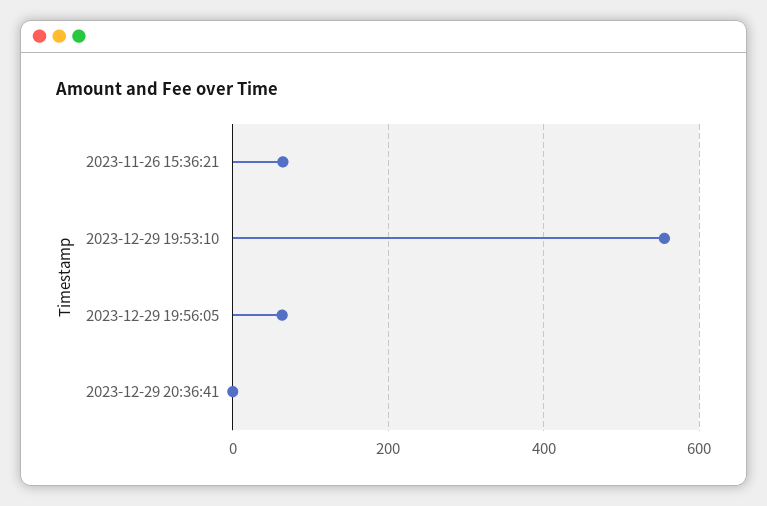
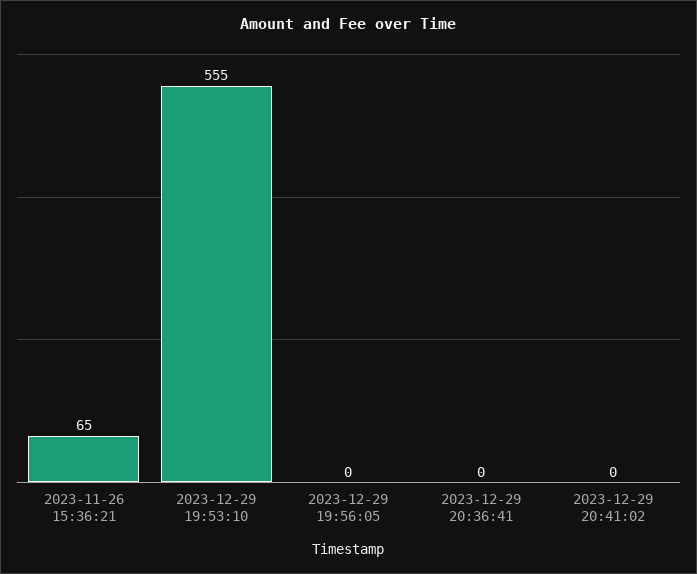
2023-12-29 19:56:05: 60 -> 0
2023-12-29 20:41:02: none -> 0

